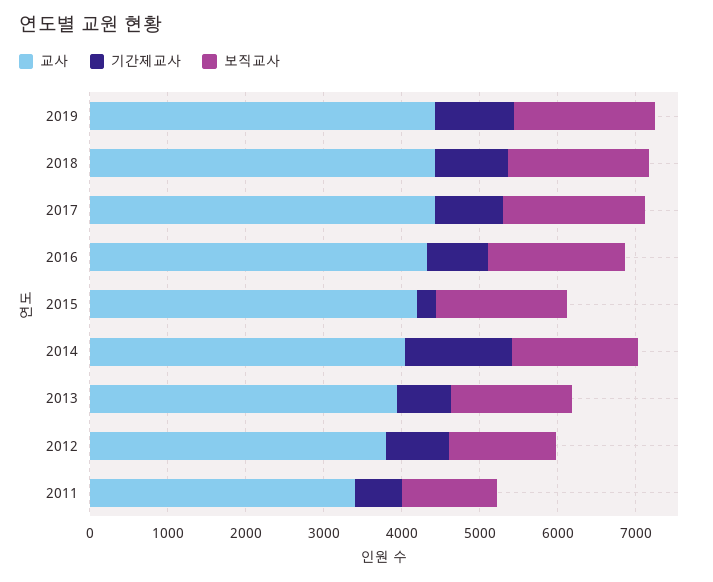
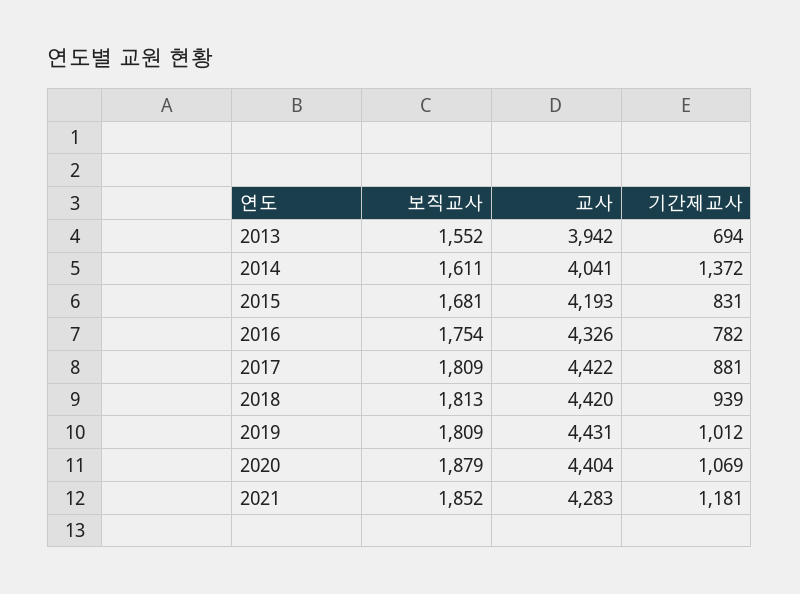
기간제교사, 2015: 200 -> 831
교사, 2012: 3800 -> none
기간제교사, 2012: 800 -> none
보직교사, 2012: 1400 -> none
교사, 2011: 3400 -> none
기간제교사, 2011: 600 -> none
보직교사, 2011: 1200 -> none
보직교사, 2020: none -> 1879
교사, 2020: none -> 4404
기간제교사, 2020: none -> 1069
보직교사, 2021: none -> 1852
교사, 2021: none -> 4283
기간제교사, 2021: none -> 1181

